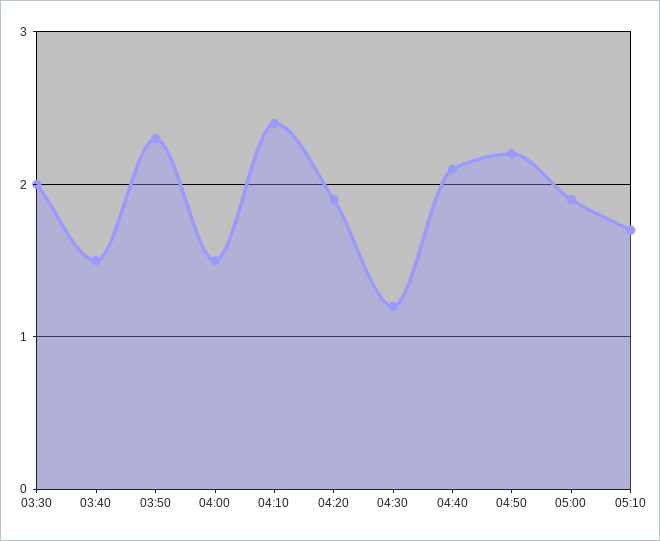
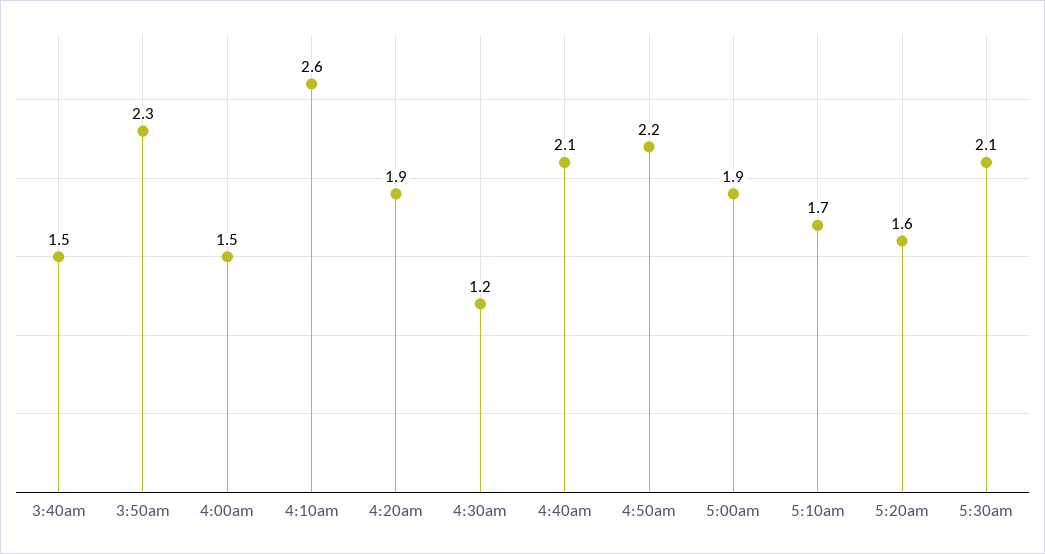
03:30: 2 -> none
04:10: 2.4 -> 2.6
5:20am: none -> 1.6
5:30am: none -> 2.1

